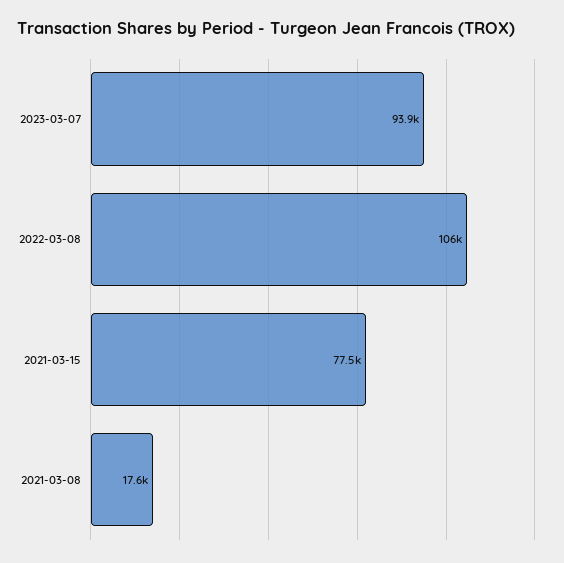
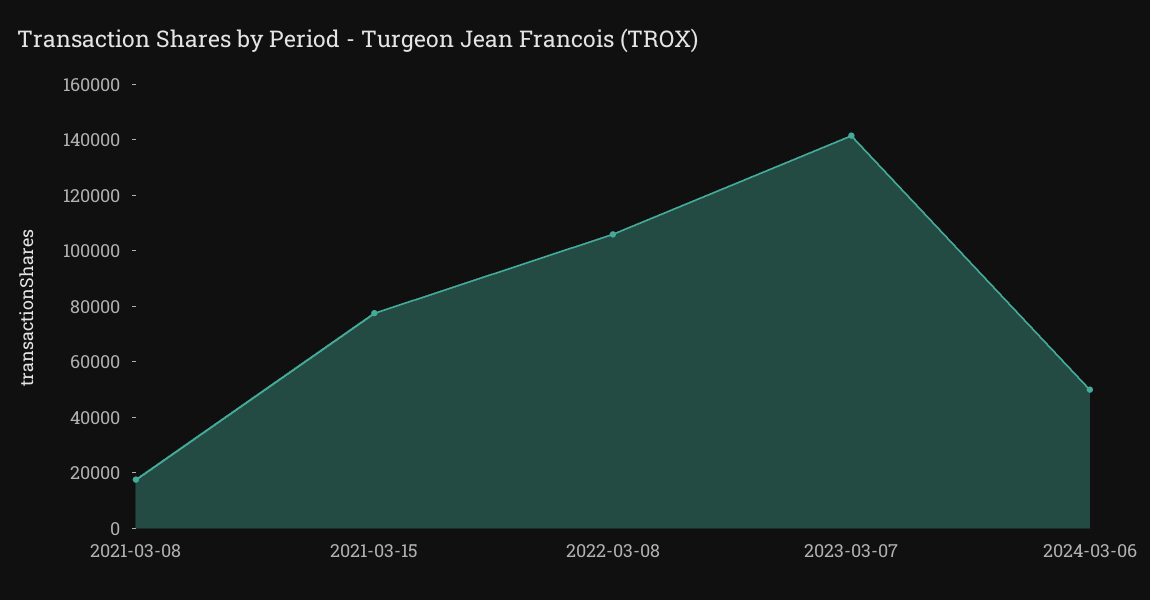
2023-03-07: 93900 -> 140000
2024-03-06: none -> 50000

